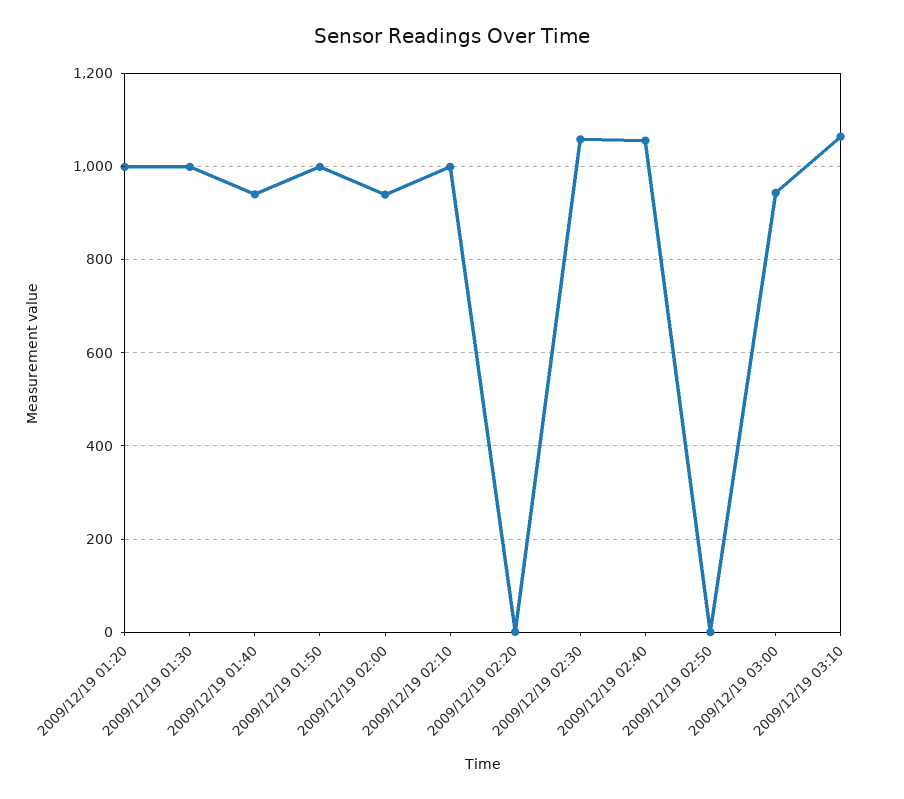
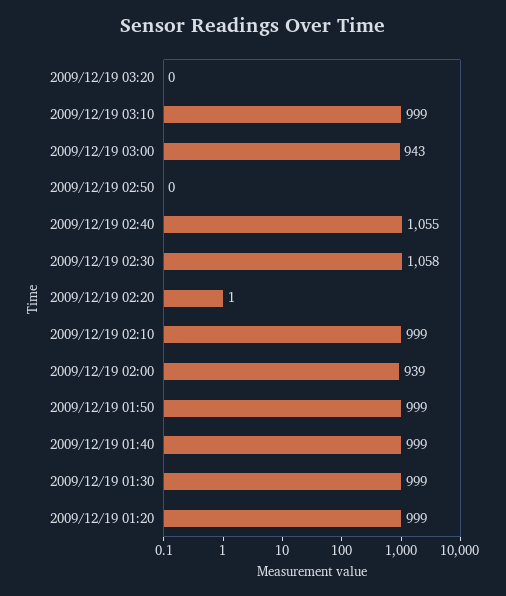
2009/12/19 01:40: 940 -> 999
2009/12/19 03:10: 1060 -> 999
2009/12/19 03:20: none -> 0

